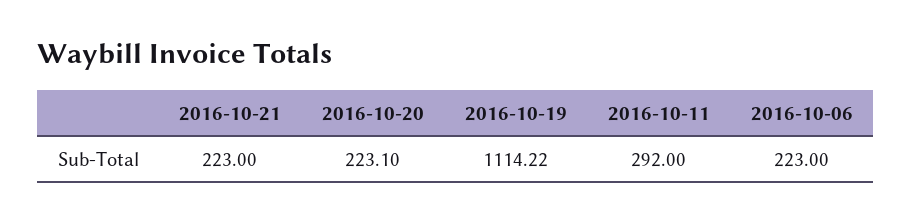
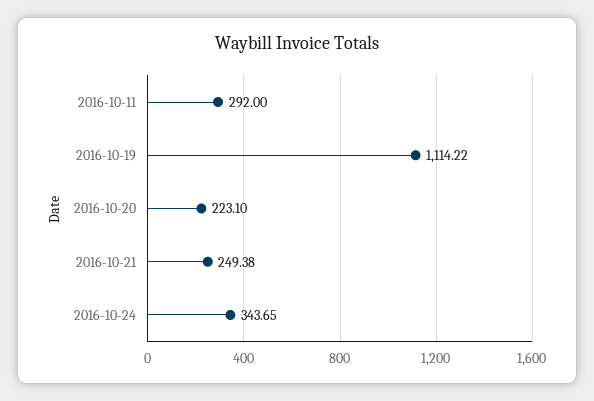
2016-10-21: 223 -> 249.38
2016-10-06: 223 -> none
2016-10-24: none -> 343.65

